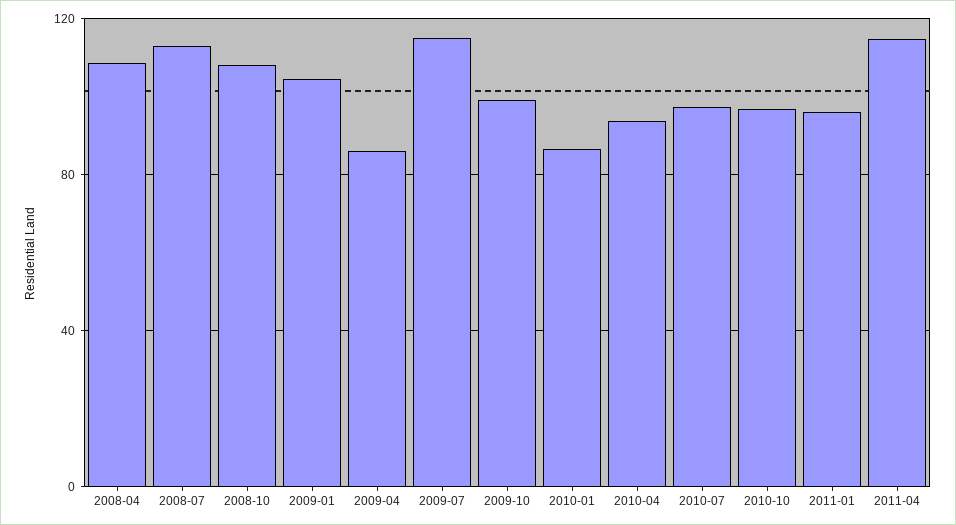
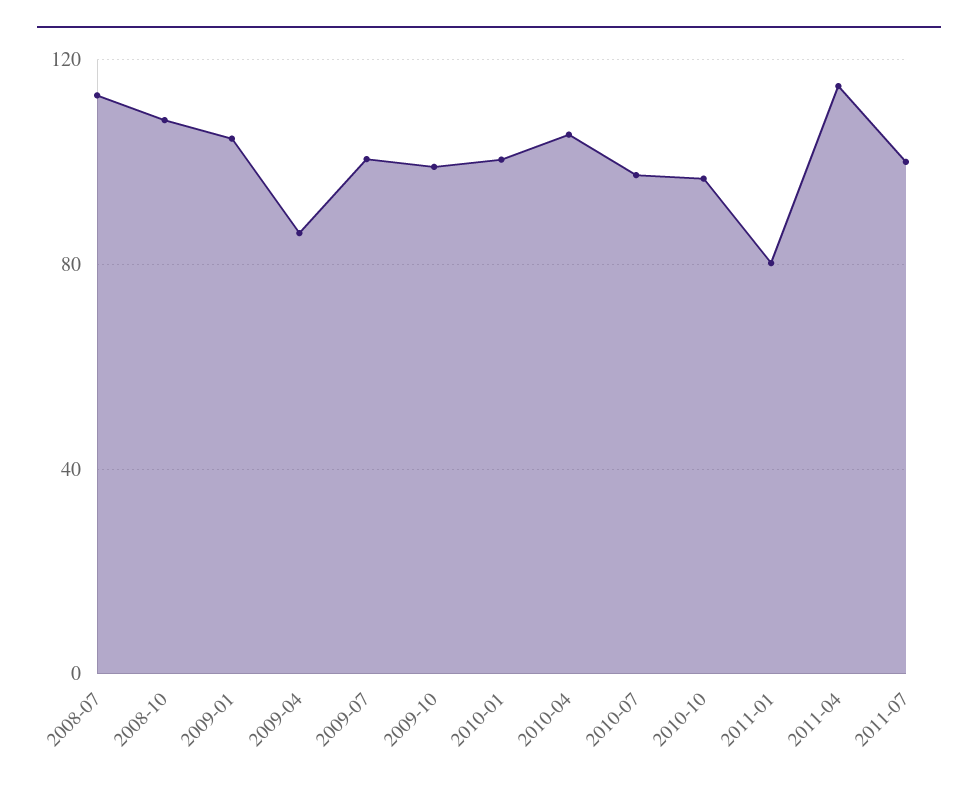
2008-04: 110 -> none
2009-07: 115 -> 100
2010-01: 85 -> 100
2010-04: 95 -> 105
2011-01: 95 -> 80
2011-07: none -> 100

